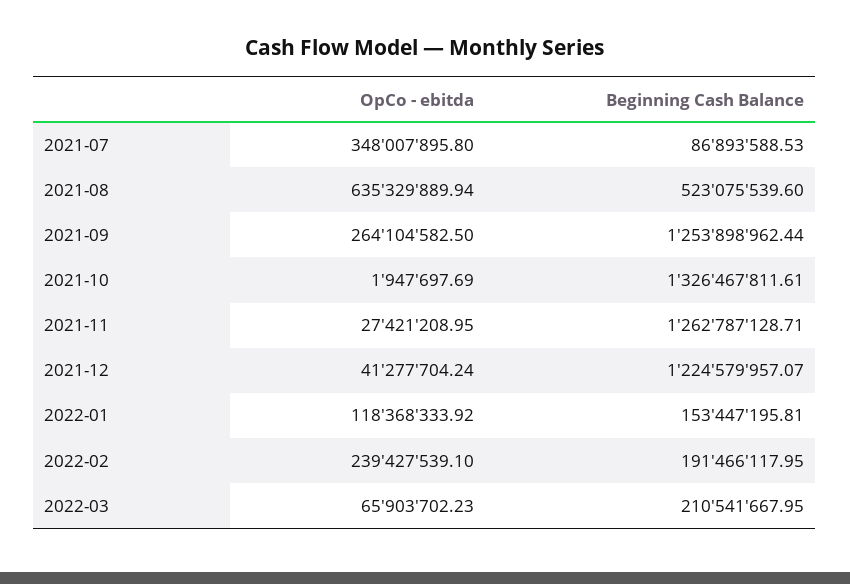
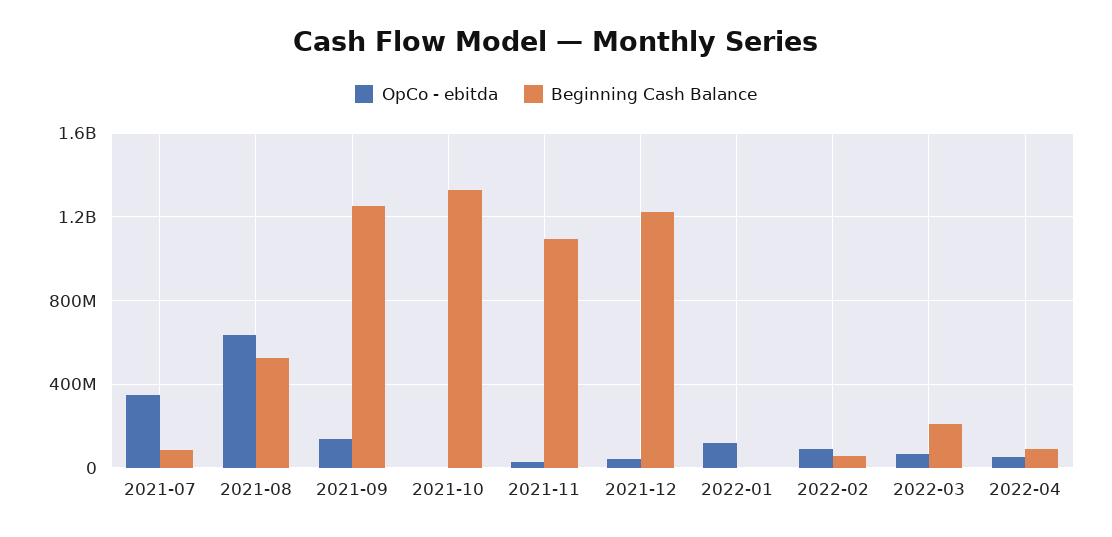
OpCo - ebitda, 2021-09: 264104582.5 -> 150000000
Beginning Cash Balance, 2021-11: 1262787128.71 -> 1100000000
Beginning Cash Balance, 2022-01: 153447195.81 -> 0
OpCo - ebitda, 2022-02: 239427539.1 -> 100000000
Beginning Cash Balance, 2022-02: 191466117.95 -> 50000000
OpCo - ebitda, 2022-04: none -> 50000000
Beginning Cash Balance, 2022-04: none -> 100000000

